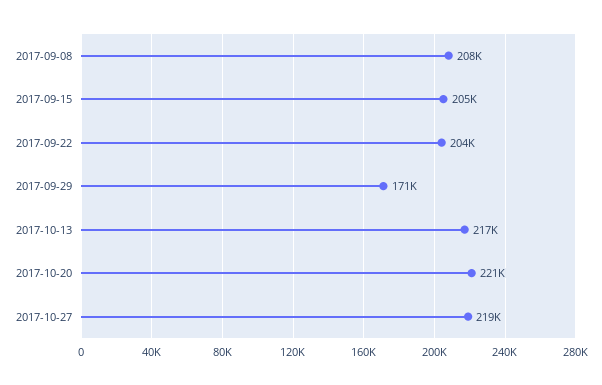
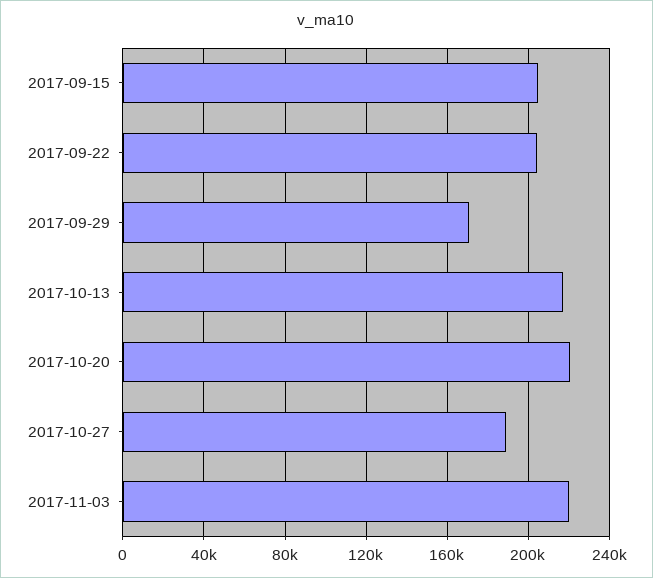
2017-09-08: 208000 -> none
2017-10-27: 219000 -> 190000
2017-11-03: none -> 220000

